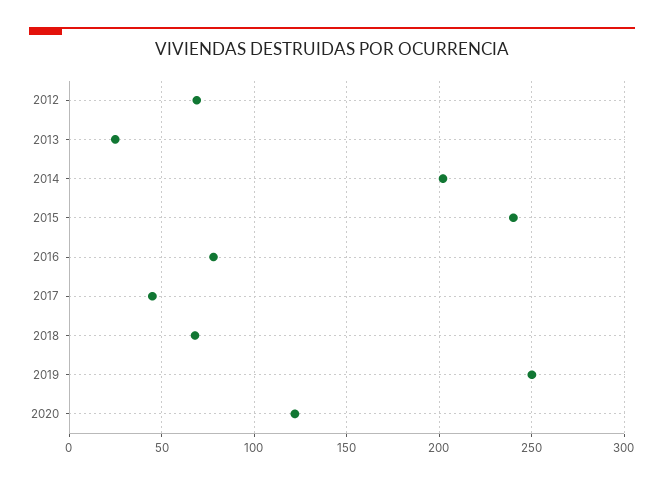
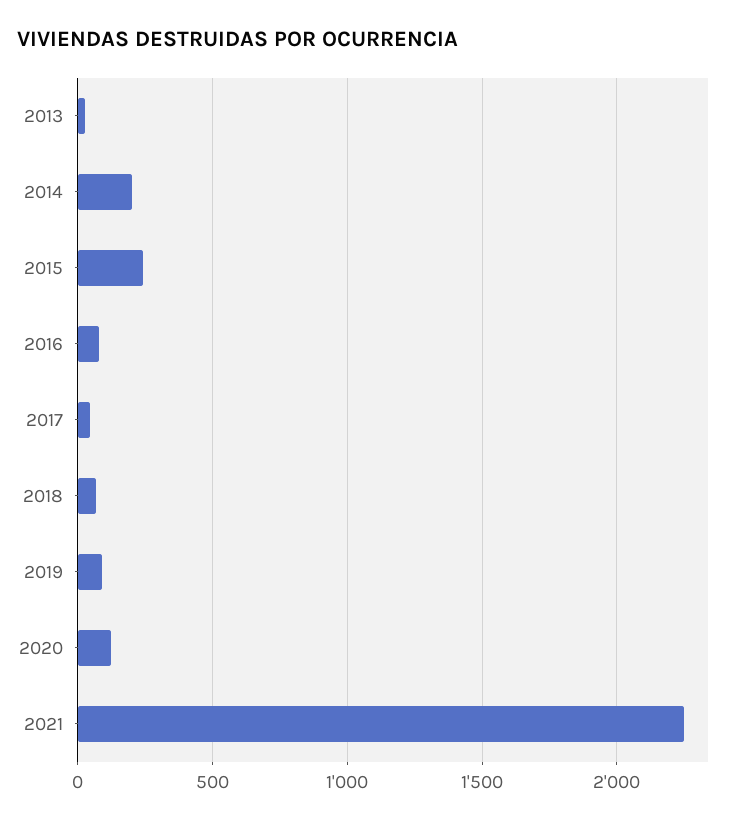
2012: 70 -> none
2019: 250 -> 100
2021: none -> 2250

